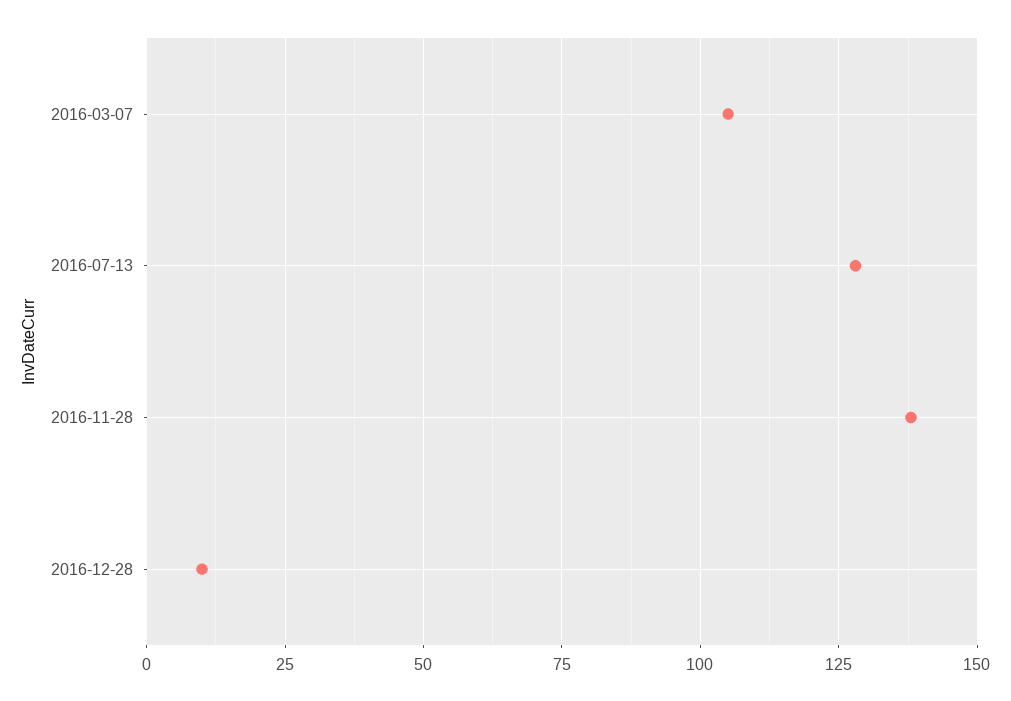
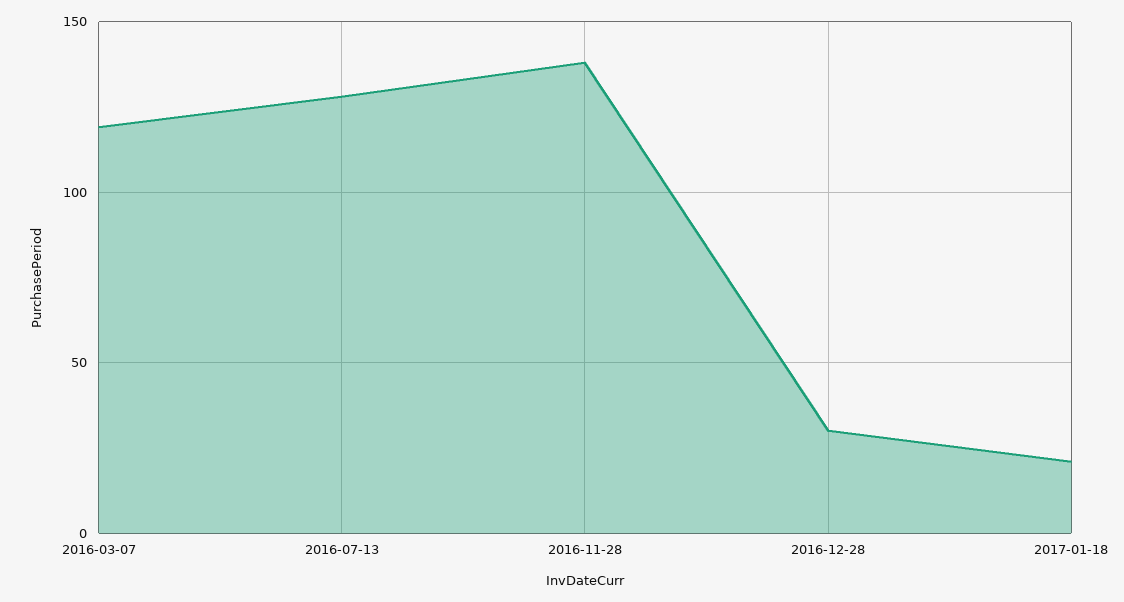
2016-03-07: 105 -> 120
2016-12-28: 10 -> 30
2017-01-18: none -> 20

